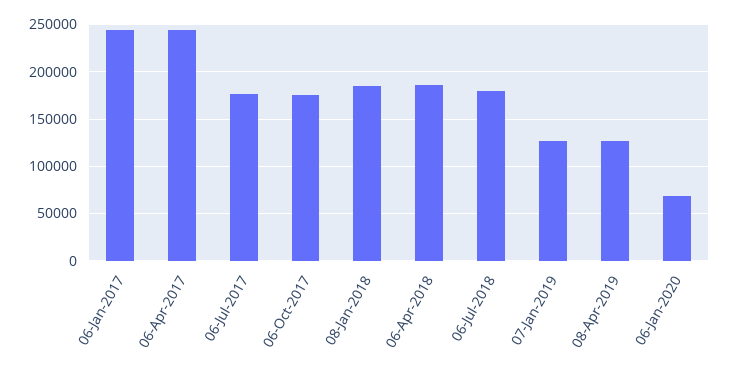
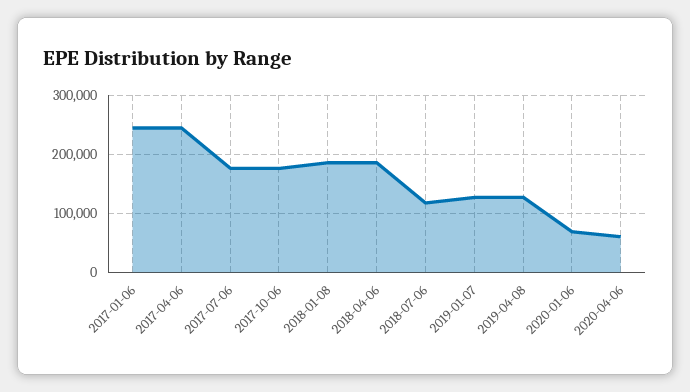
06-Jul-2018: 180000 -> 120000
2020-04-06: none -> 60000

